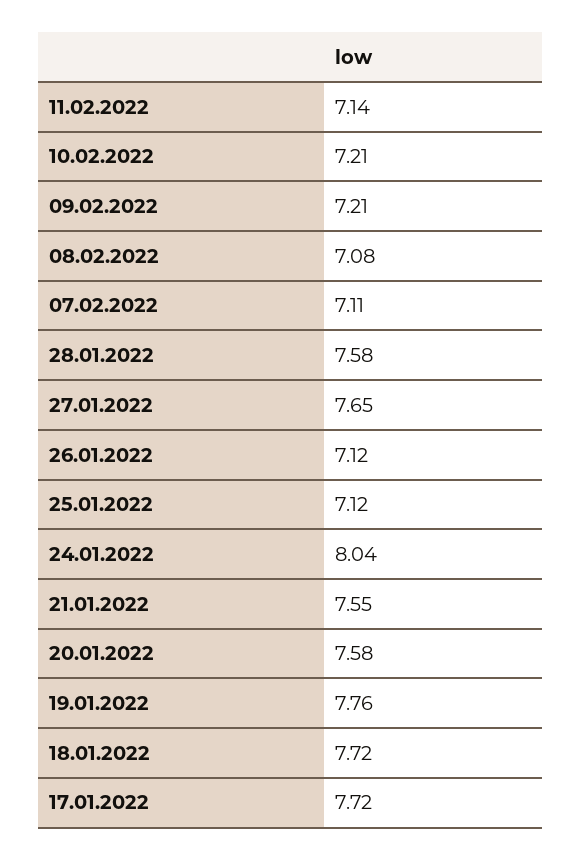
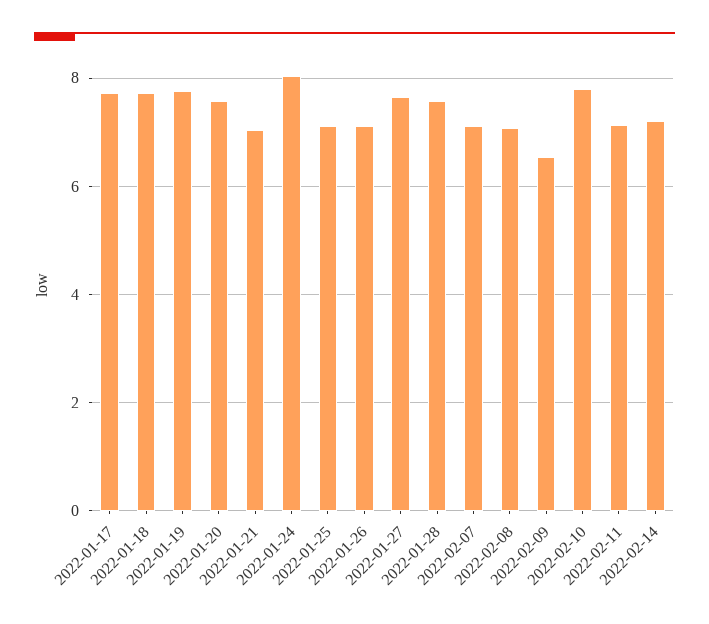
10.02.2022: 7.21 -> 7.8
09.02.2022: 7.21 -> 6.6
21.01.2022: 7.55 -> 7
2022-02-14: none -> 7.2

